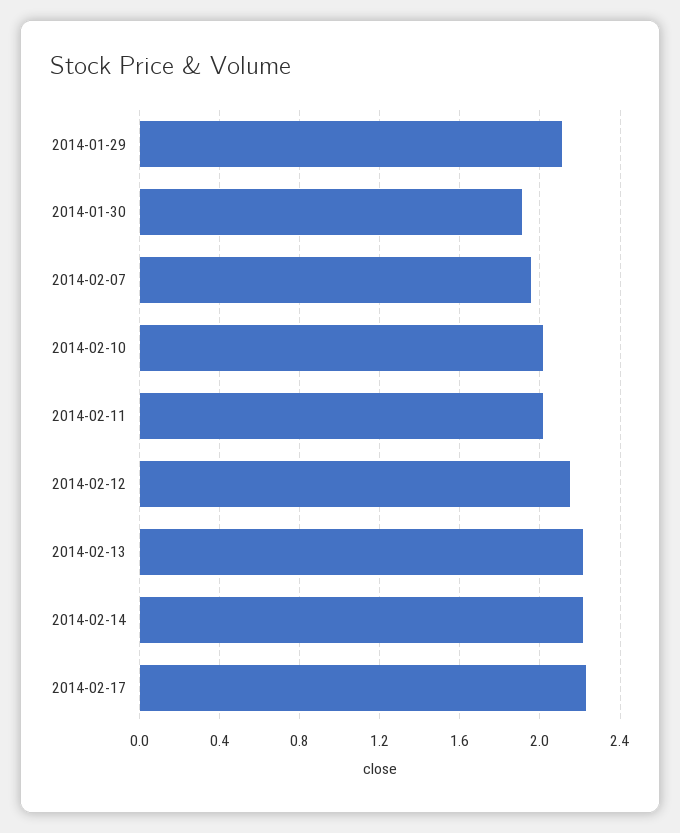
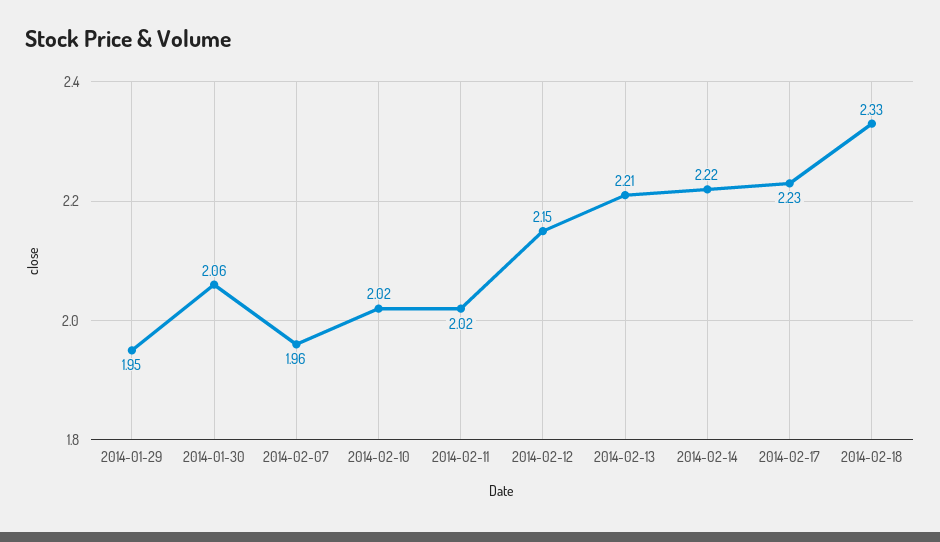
2014-01-29: 2.1 -> 1.95
2014-01-30: 1.9 -> 2.06
2014-02-18: none -> 2.33

